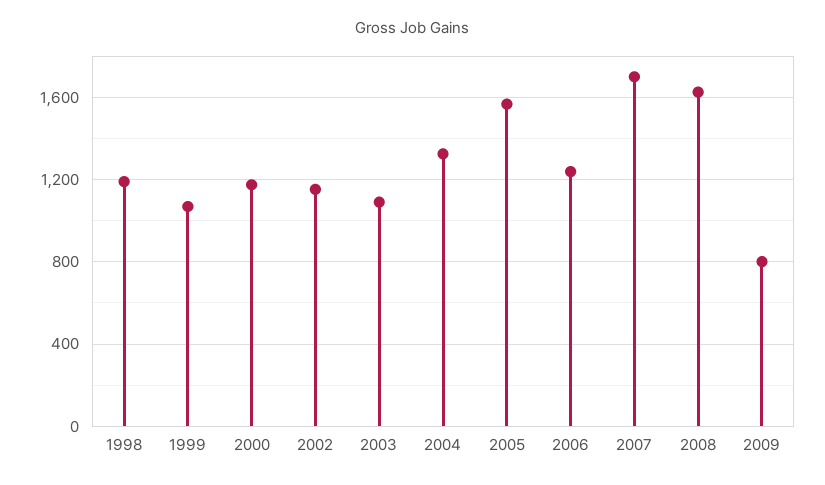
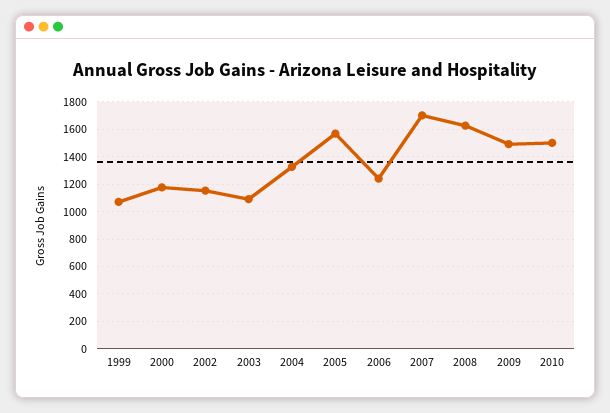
1998: 1200 -> none
2009: 800 -> 1500
2010: none -> 1500

